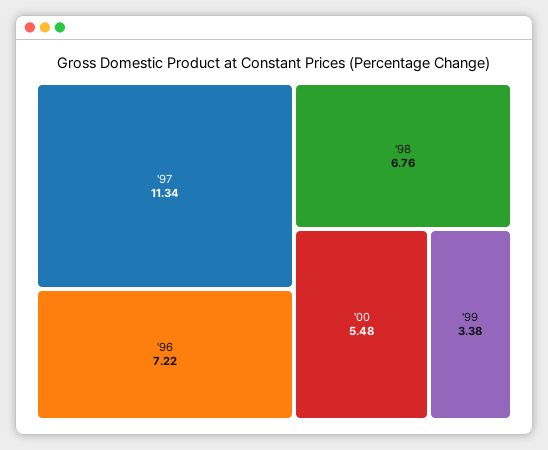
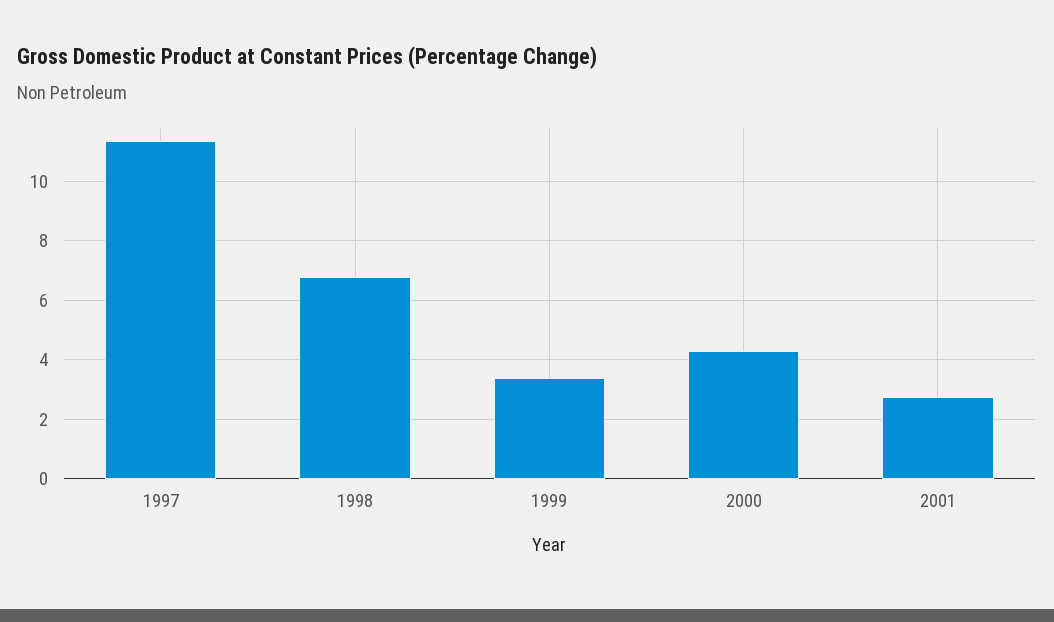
'96: 7.22 -> none
'00: 5.48 -> 4.25
2001: none -> 2.75

